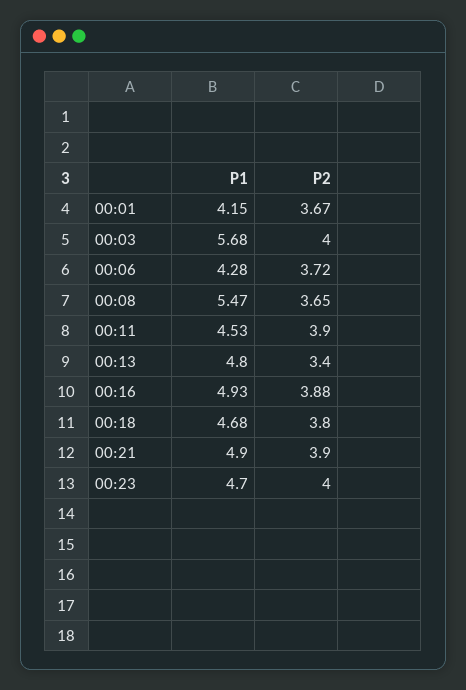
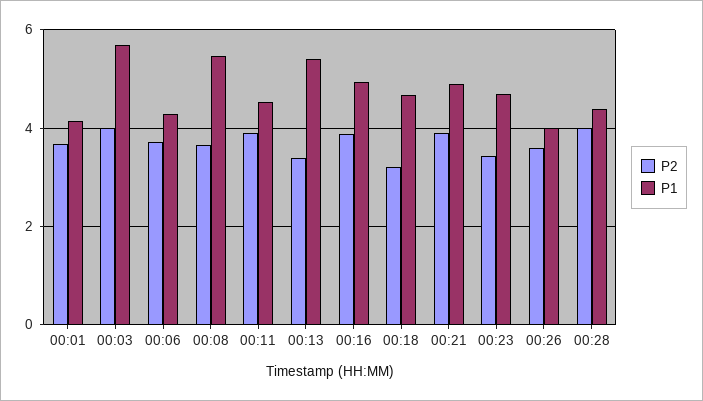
P1, 00:13: 4.8 -> 5.4
P2, 00:18: 3.8 -> 3.2
P2, 00:23: 4 -> 3.4
P2, 00:26: none -> 3.6
P1, 00:26: none -> 4
P2, 00:28: none -> 4
P1, 00:28: none -> 4.4

